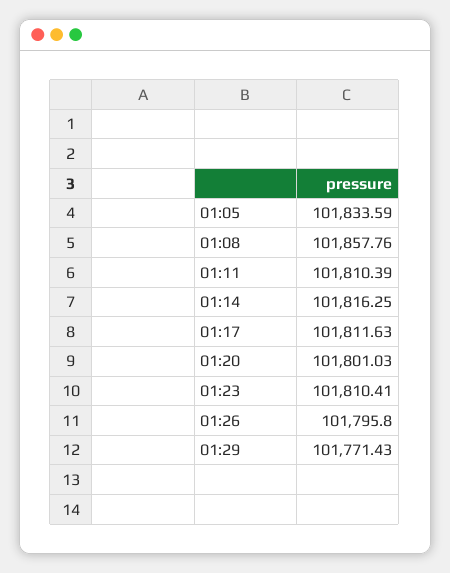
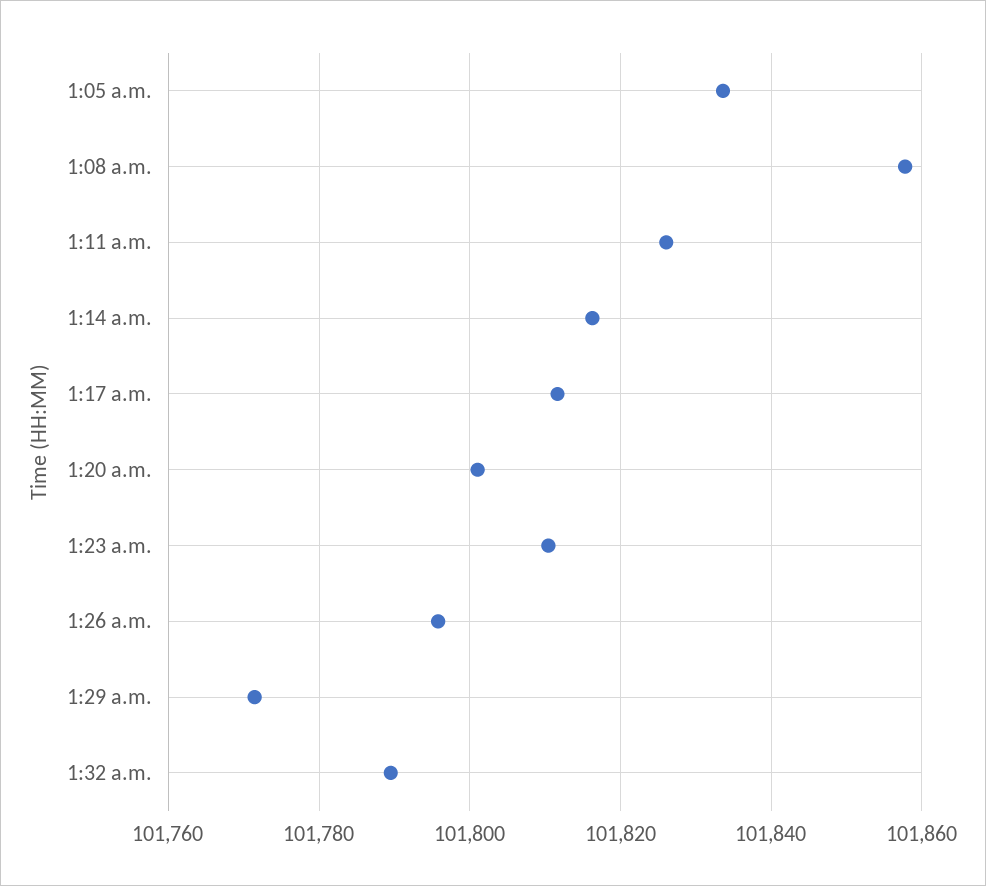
01:11: 101810.39 -> 101826
1:32 a.m.: none -> 101790

